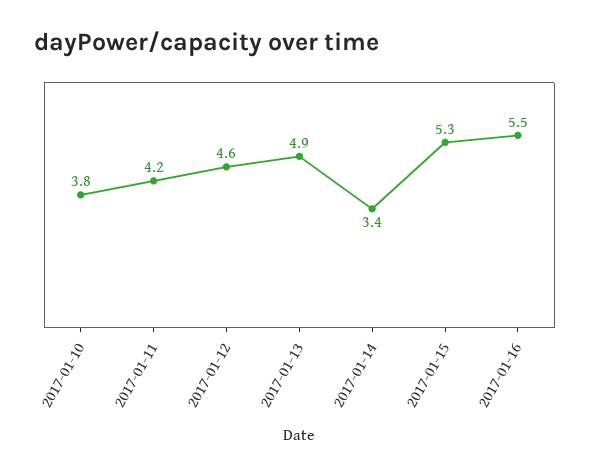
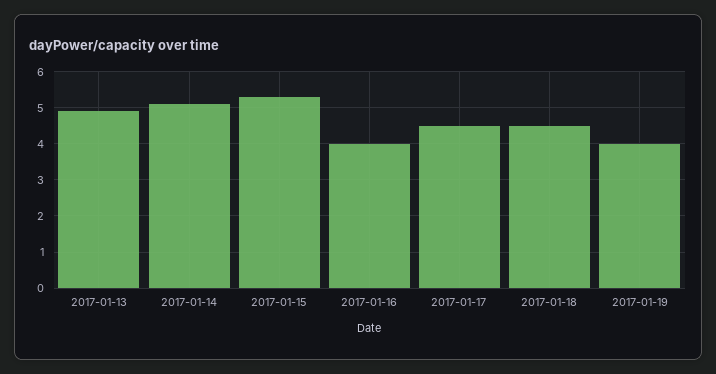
2017-01-10: 3.8 -> none
2017-01-11: 4.2 -> none
2017-01-12: 4.6 -> none
2017-01-14: 3.4 -> 5
2017-01-16: 5.5 -> 4
2017-01-17: none -> 4.5
2017-01-18: none -> 4.5
2017-01-19: none -> 4

